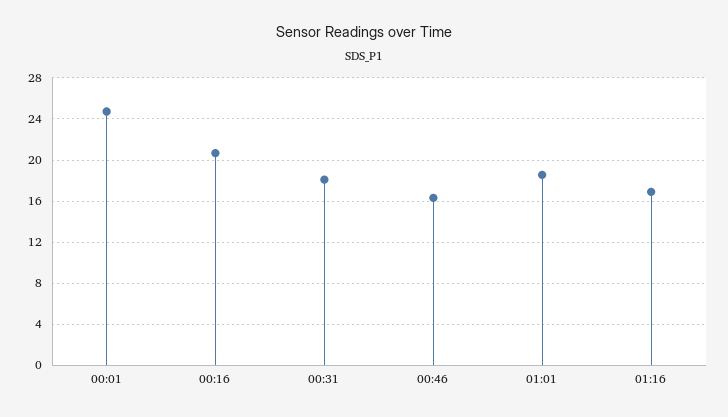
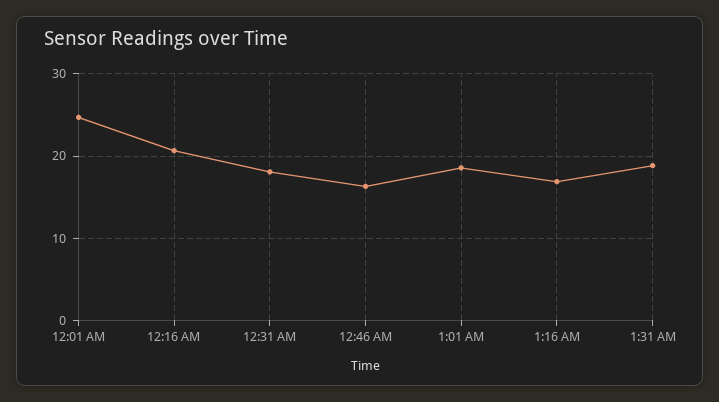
1:31 AM: none -> 19

